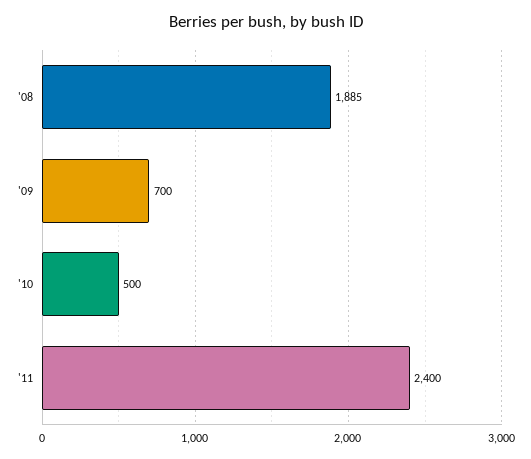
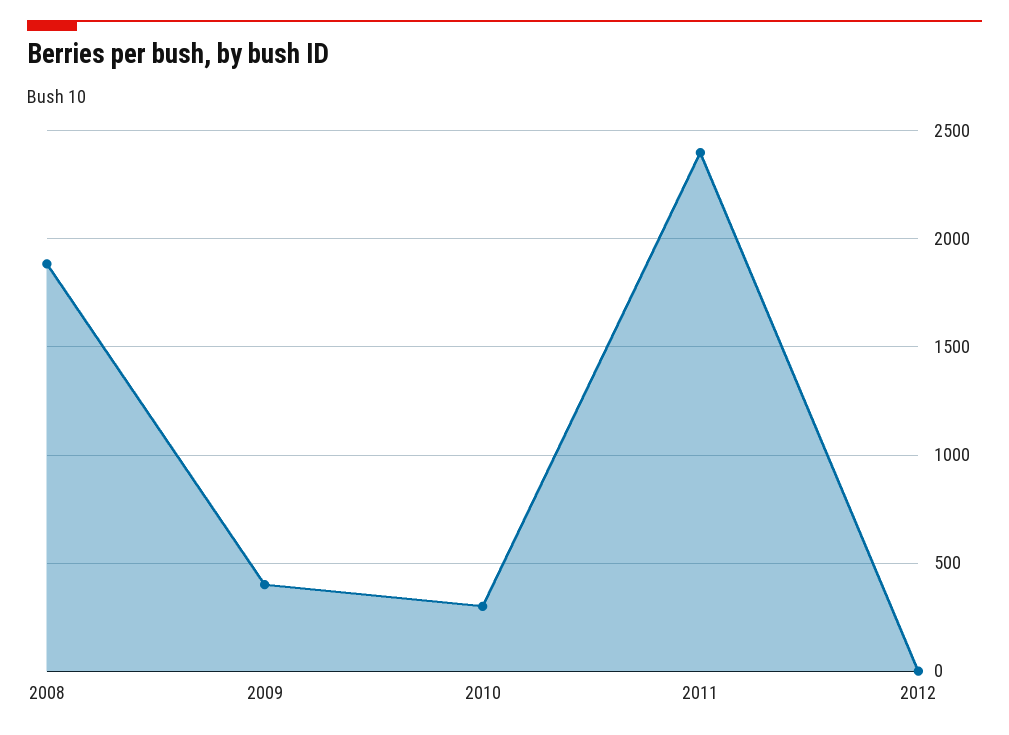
'09: 700 -> 400
'10: 500 -> 300
2012: none -> 0

